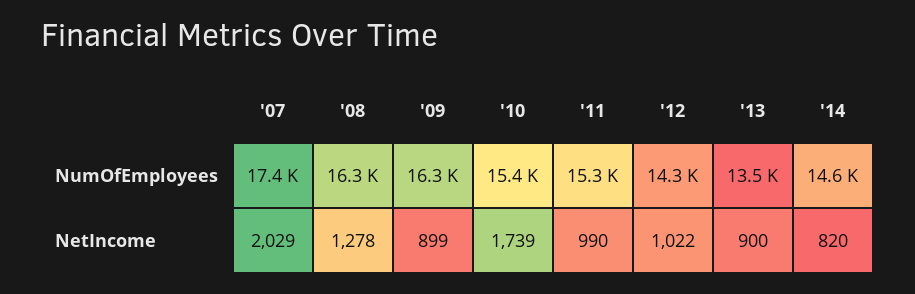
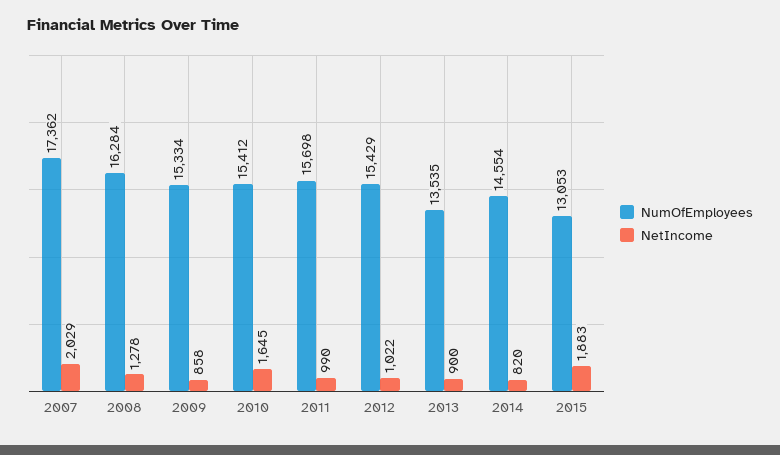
NumOfEmployees, '09: 16300 -> 15334
NumOfEmployees, '11: 15300 -> 15698
NumOfEmployees, '12: 14300 -> 15429
NetIncome, '09: 899 -> 858
NetIncome, '10: 1739 -> 1645
NumOfEmployees, 2015: none -> 13053
NetIncome, 2015: none -> 1883

